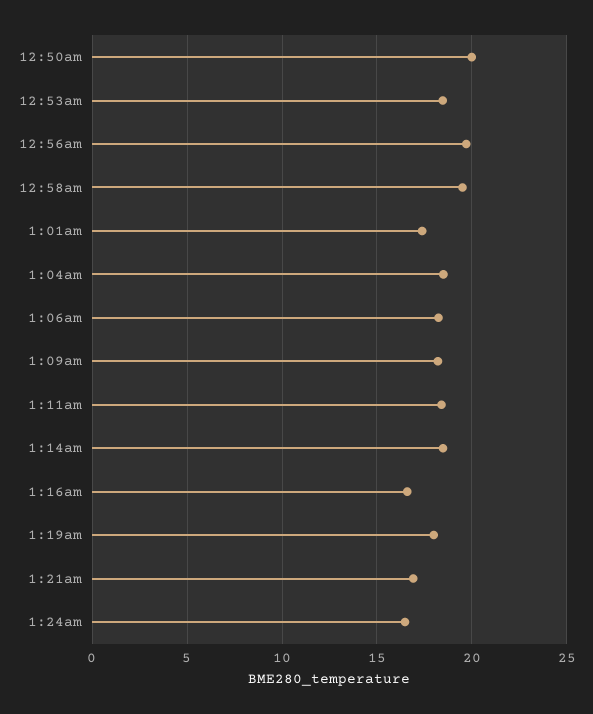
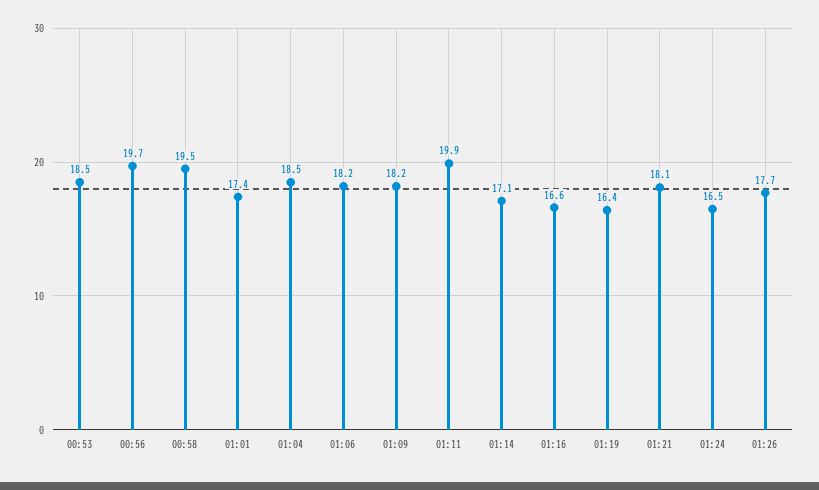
12:50am: 20 -> none
1:11am: 18.5 -> 19.9
1:14am: 18.5 -> 17.1
1:19am: 18 -> 16.4
1:21am: 17 -> 18.1
01:26: none -> 17.7

